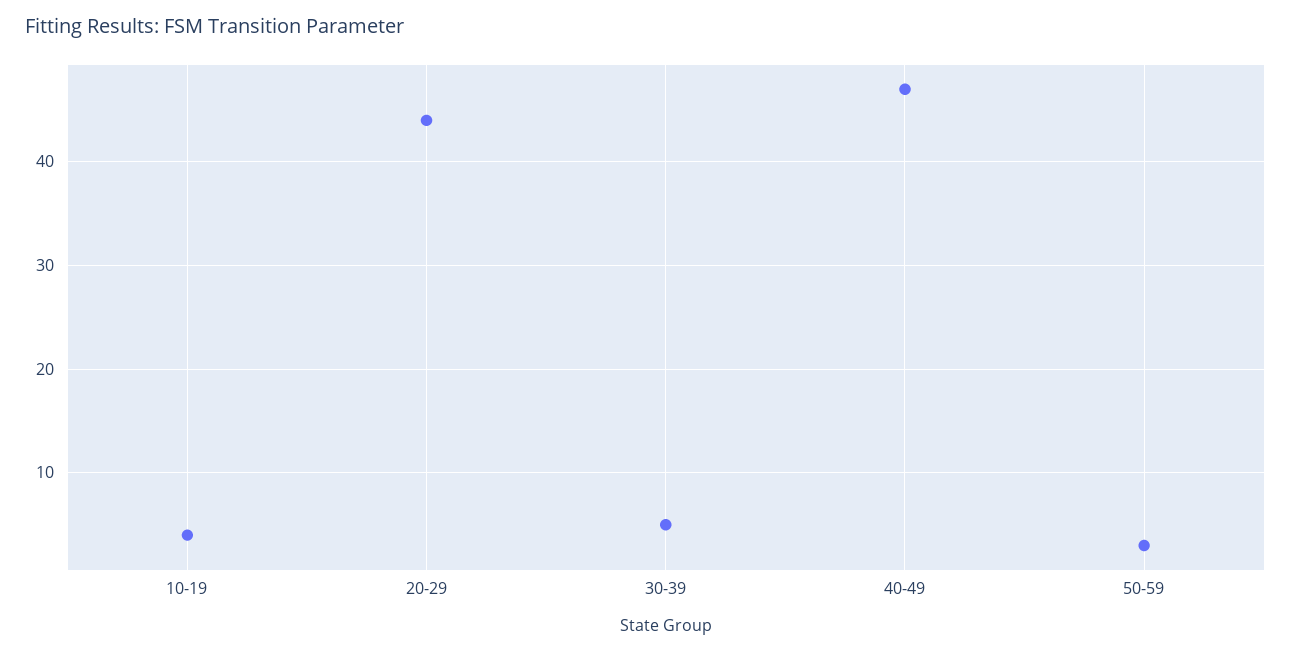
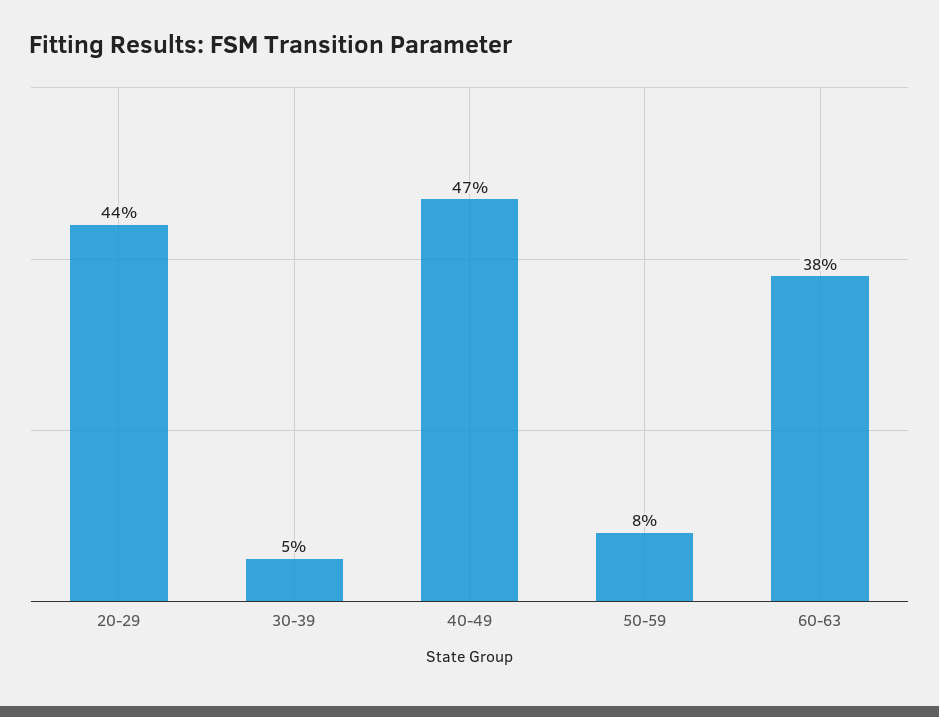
10-19: 4 -> none
50-59: 3 -> 8
60-63: none -> 38

